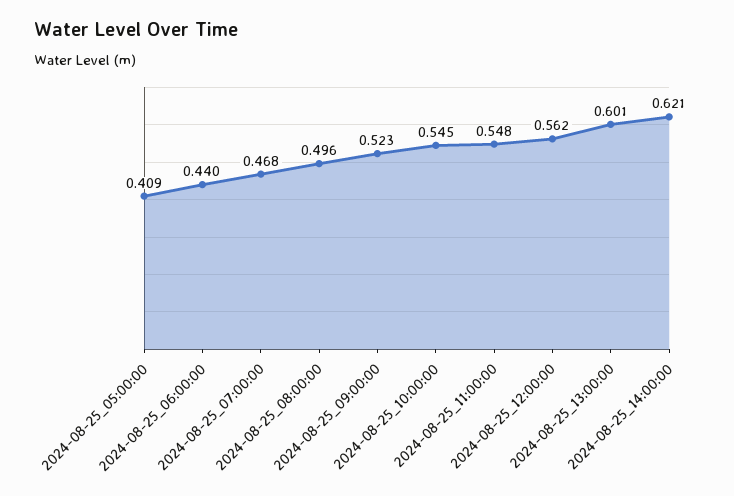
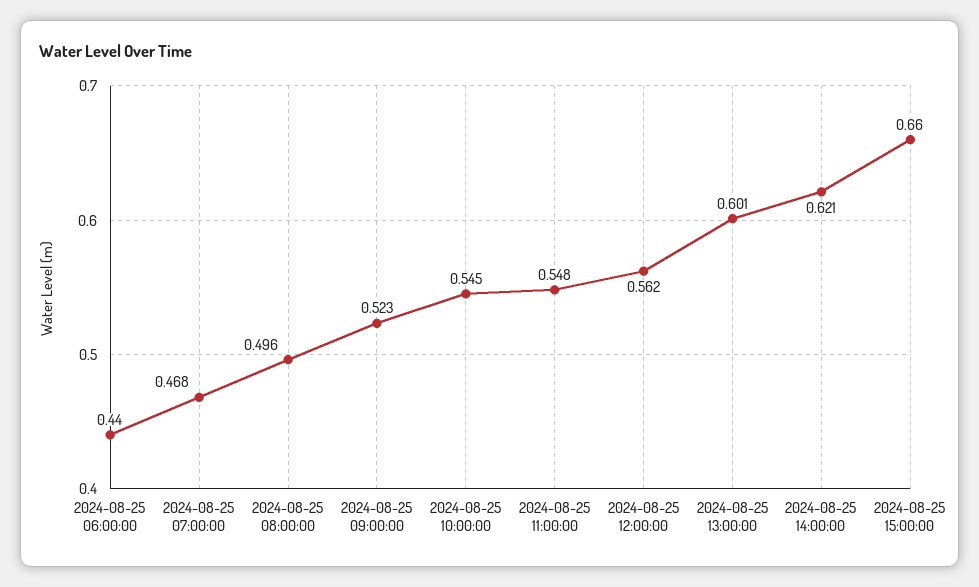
2024-08-25_05:00:00: 0.409 -> none
2024-08-25 15:00:00: none -> 0.66

